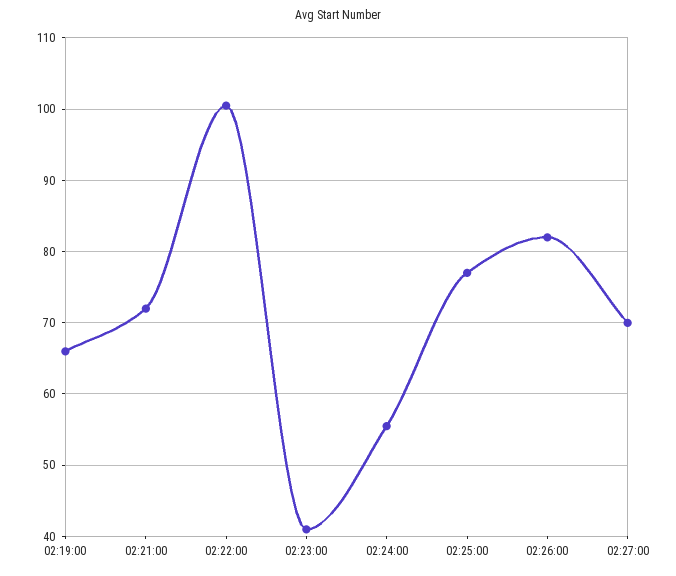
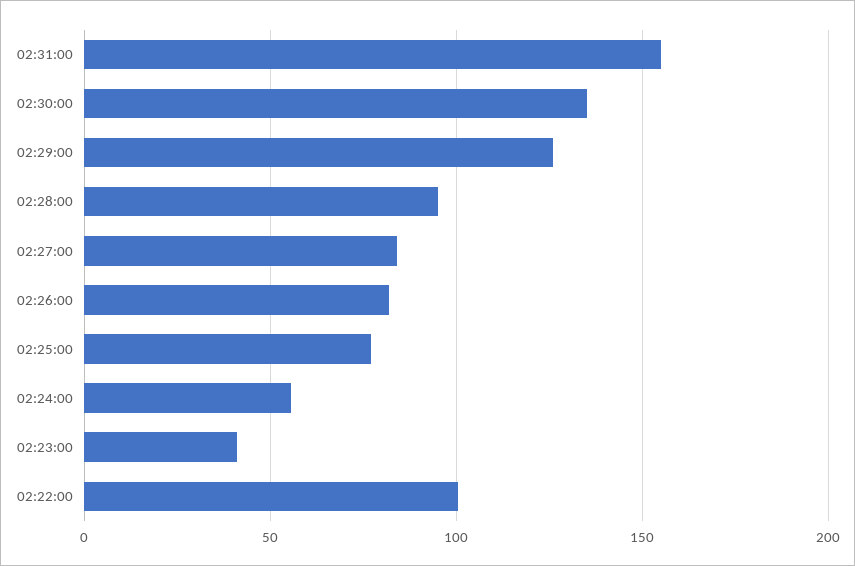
02:19:00: 66 -> none
02:21:00: 72 -> none
02:27:00: 70 -> 85
02:31:00: none -> 155
02:30:00: none -> 135
02:29:00: none -> 125
02:28:00: none -> 95

